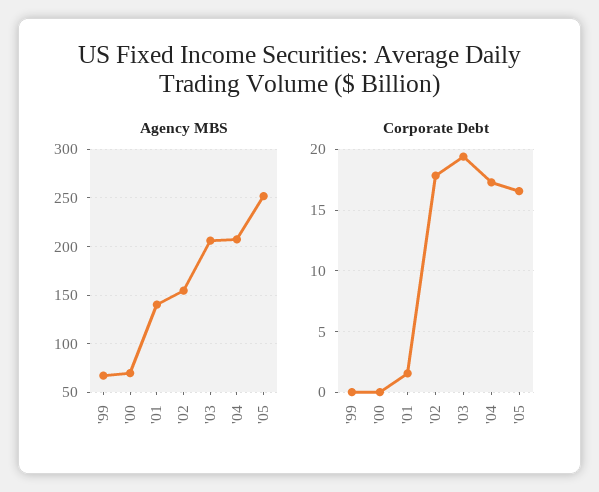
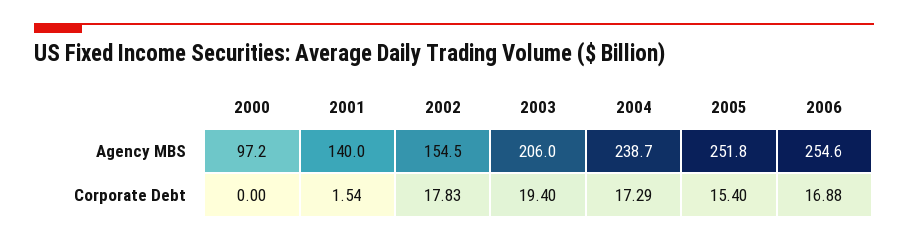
Agency MBS, '99: 70 -> none
Agency MBS, '00: 70 -> 97.2
Agency MBS, '04: 210 -> 238.7
Corporate Debt, '99: 0 -> none
Corporate Debt, '05: 16.5 -> 15.4
Agency MBS, 2006: none -> 254.6
Corporate Debt, 2006: none -> 16.88

